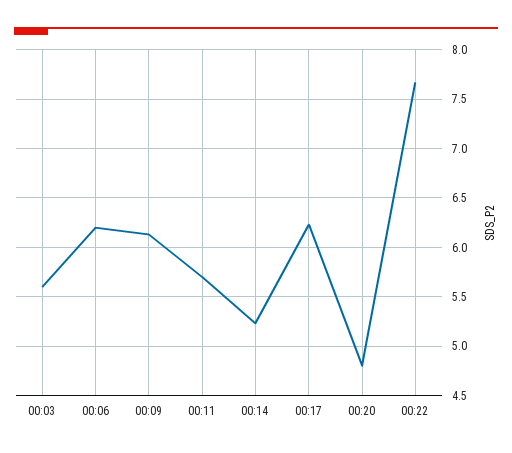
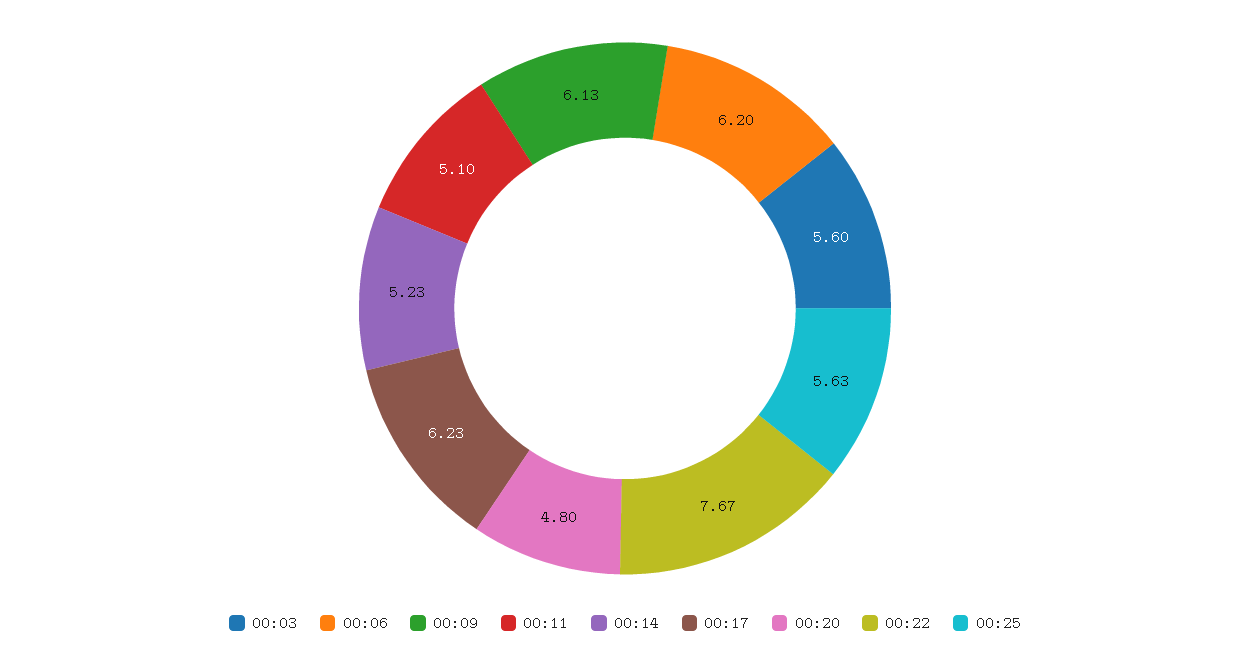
00:11: 5.7 -> 5.1
00:25: none -> 5.63

